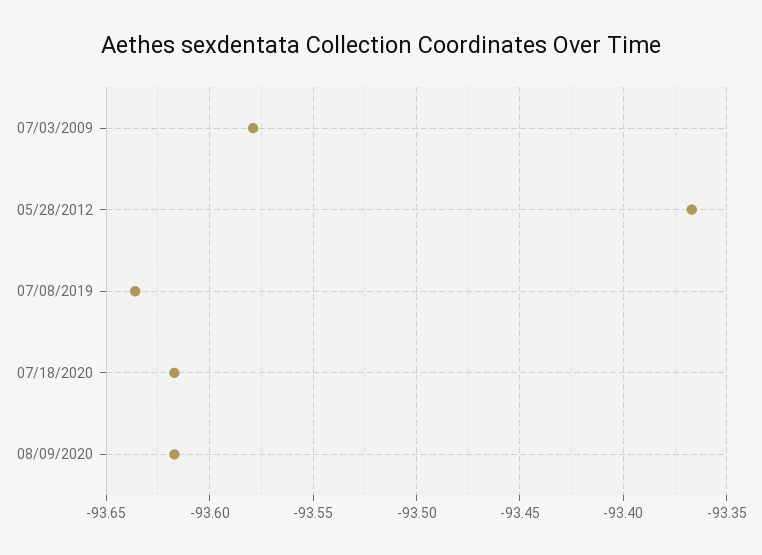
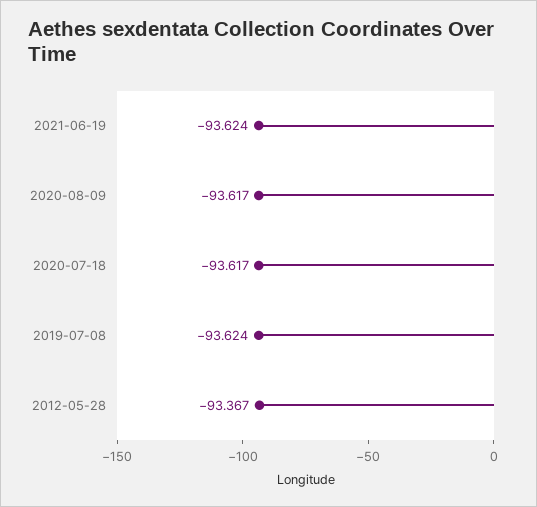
07/03/2009: -93.58 -> none
07/08/2019: -93.635 -> -93.624
2021-06-19: none -> -93.624

